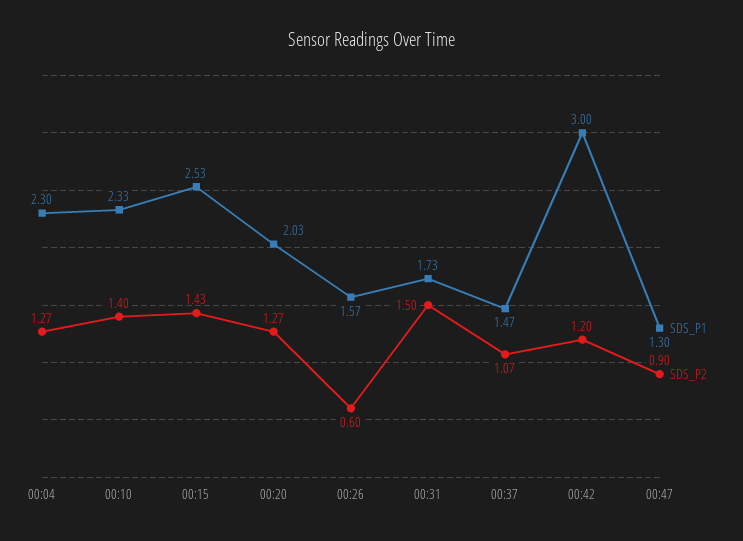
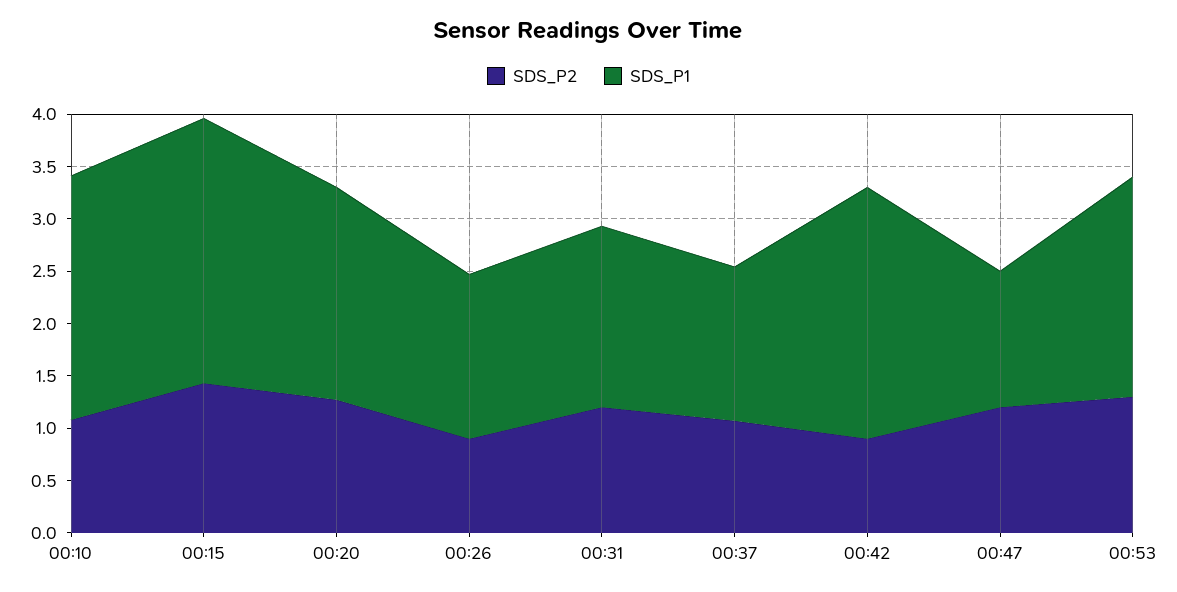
SDS_P1, 00:04: 2.3 -> none
SDS_P2, 00:04: 1.27 -> none
SDS_P2, 00:10: 1.4 -> 1.1
SDS_P2, 00:26: 0.6 -> 0.9
SDS_P2, 00:31: 1.5 -> 1.2
SDS_P1, 00:42: 3 -> 2.4
SDS_P2, 00:42: 1.2 -> 0.9
SDS_P2, 00:47: 0.9 -> 1.2
SDS_P2, 00:53: none -> 1.3
SDS_P1, 00:53: none -> 2.1

